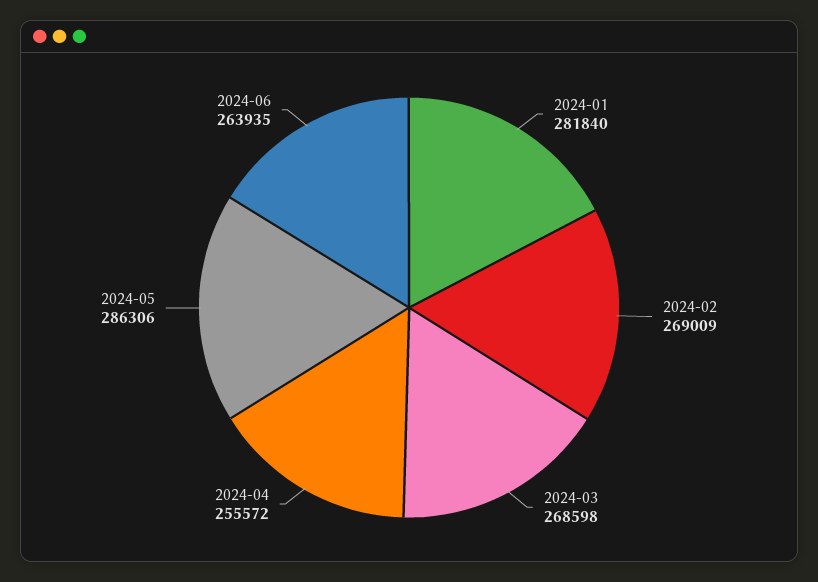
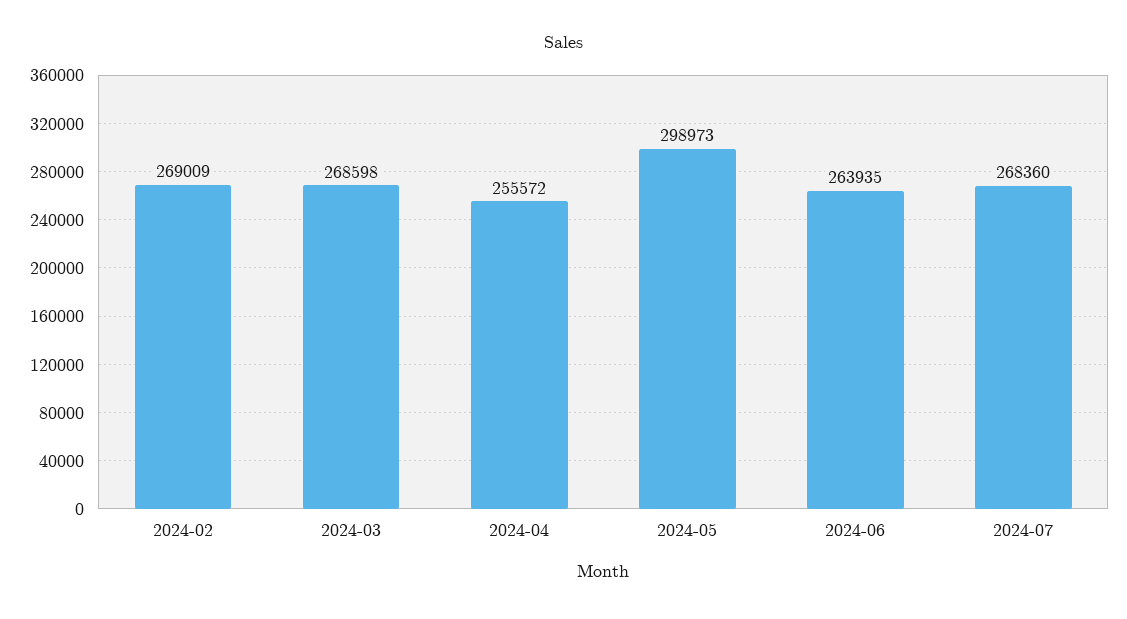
2024-01: 281840 -> none
2024-05: 286306 -> 298973
2024-07: none -> 268360

